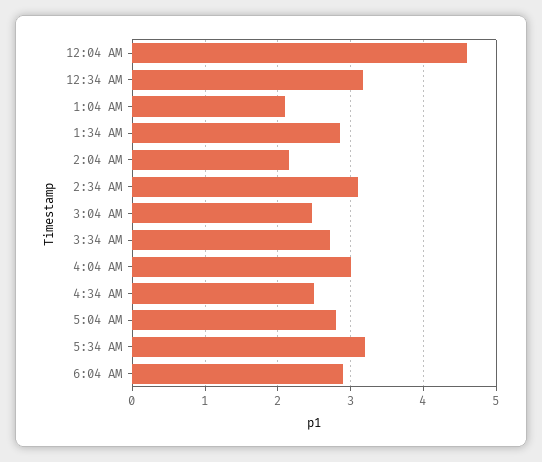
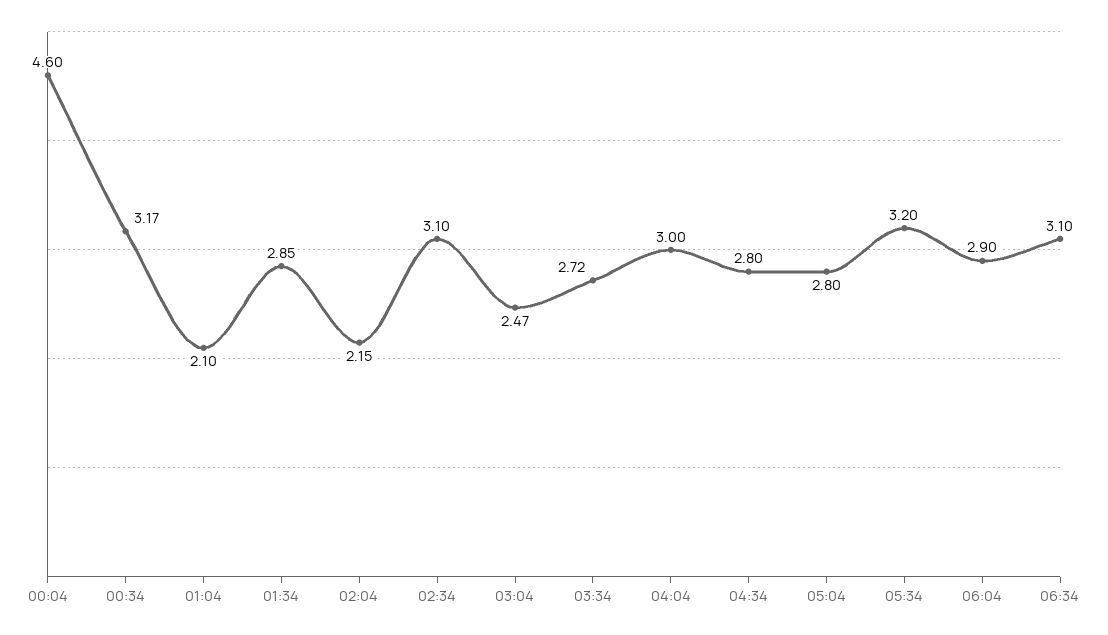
4:34 AM: 2.5 -> 2.8
06:34: none -> 3.1

